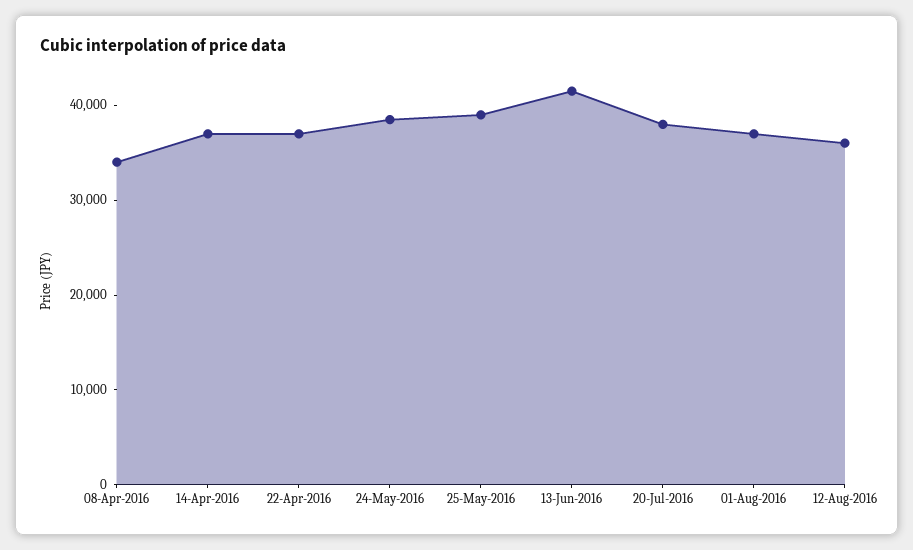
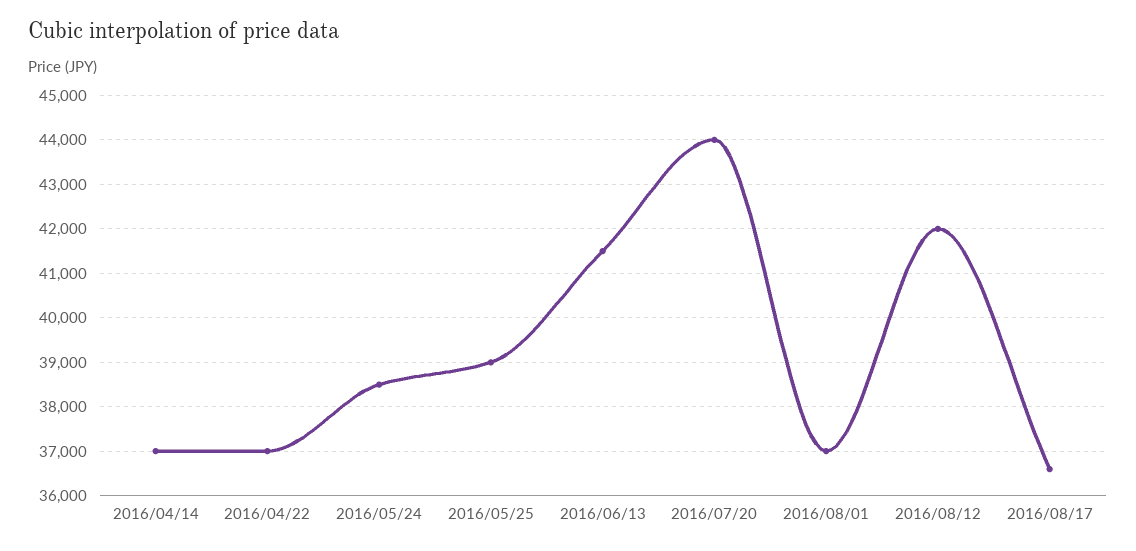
08-Apr-2016: 34000 -> none
20-Jul-2016: 38000 -> 44000
12-Aug-2016: 36000 -> 42000
2016/08/17: none -> 36600

